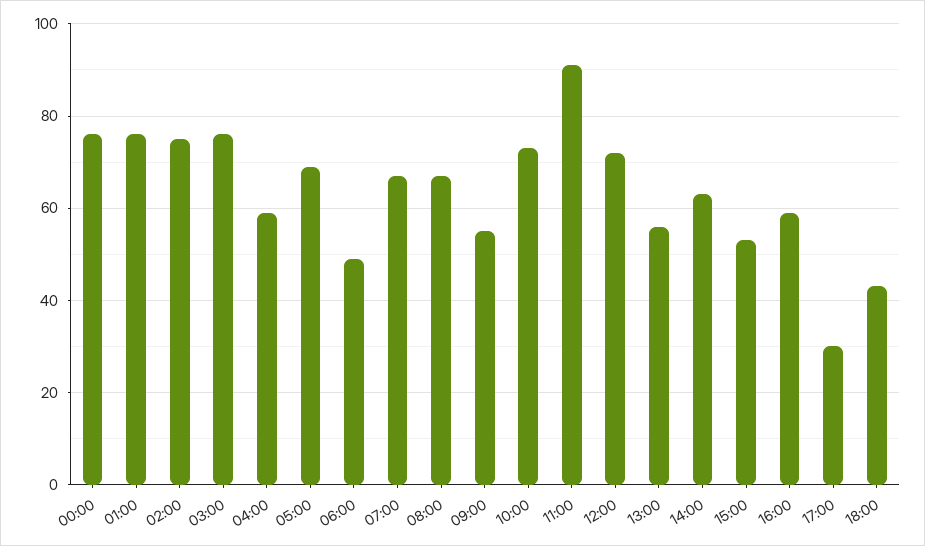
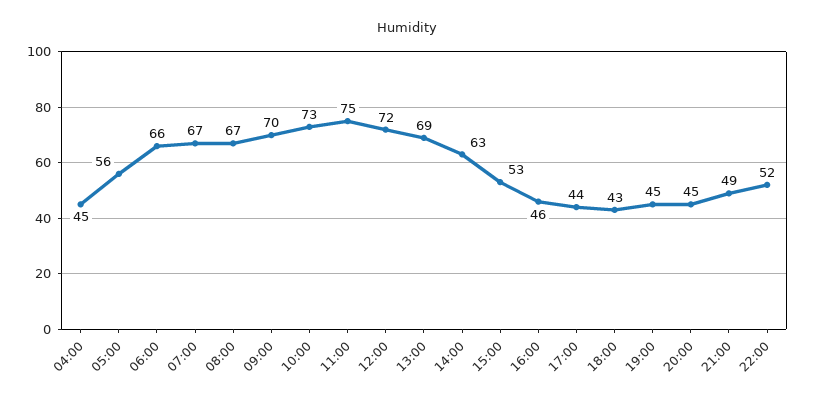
00:00: 75 -> none
01:00: 75 -> none
02:00: 75 -> none
03:00: 75 -> none
04:00: 60 -> 45
05:00: 70 -> 56
06:00: 50 -> 66
09:00: 55 -> 70
11:00: 90 -> 75
13:00: 55 -> 69
16:00: 60 -> 46
17:00: 30 -> 44
19:00: none -> 45
20:00: none -> 45
21:00: none -> 49
22:00: none -> 52

